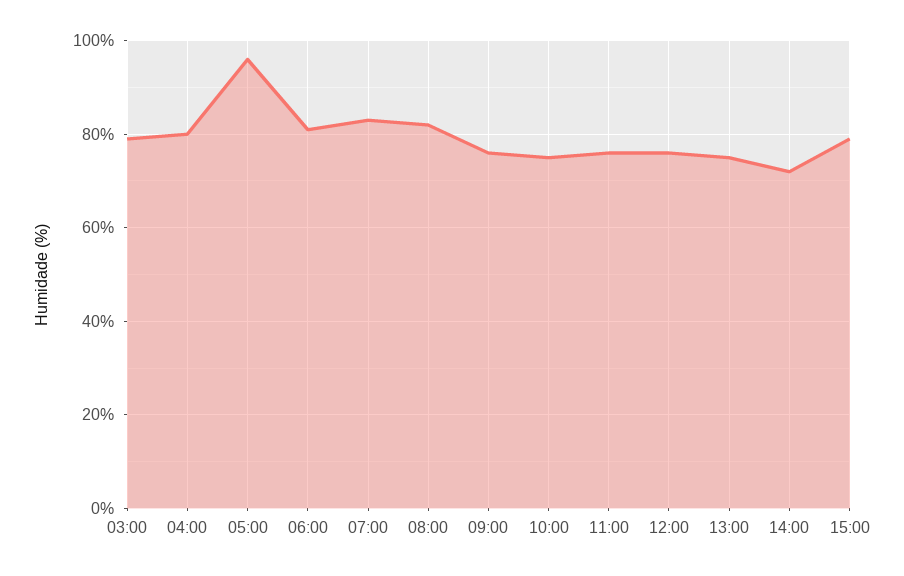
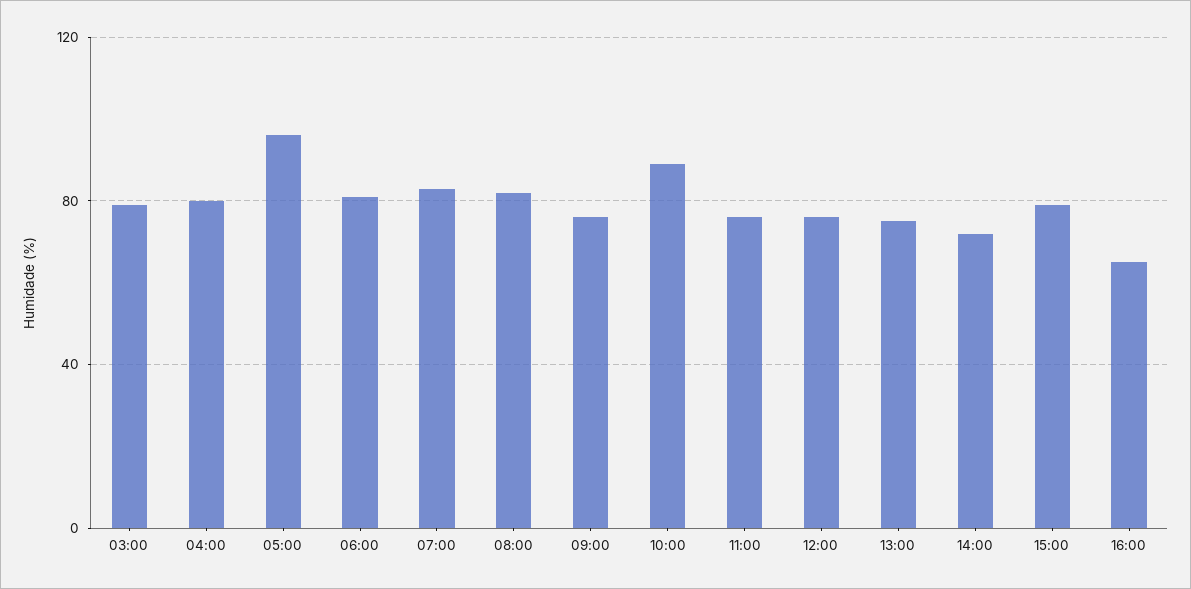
10:00: 75 -> 90
16:00: none -> 65

